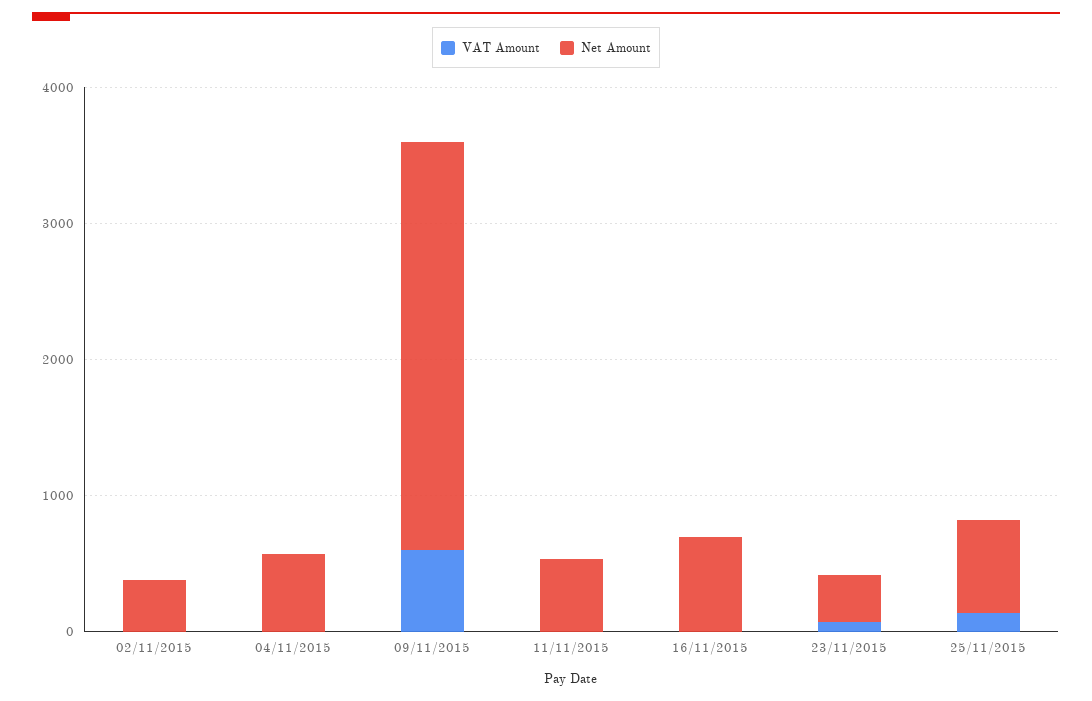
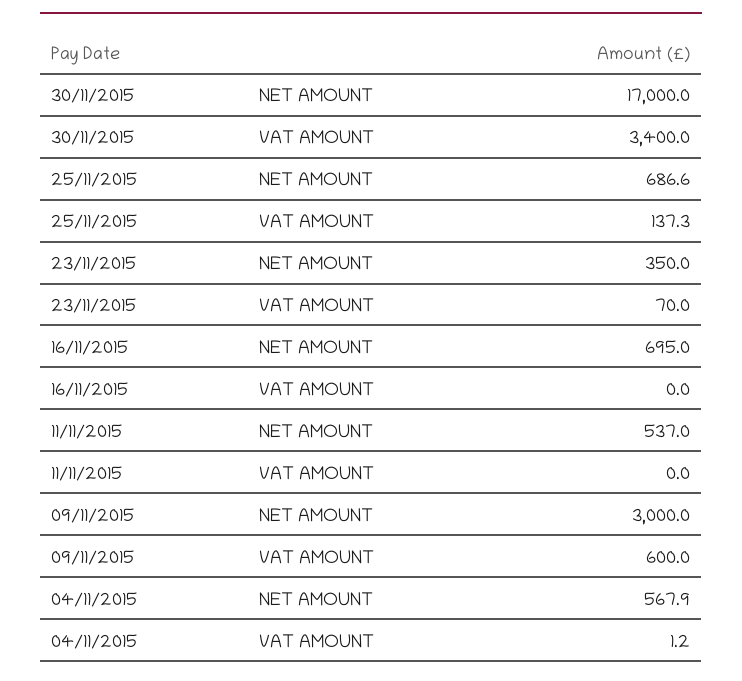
VAT Amount, 02/11/2015: 0 -> none
Net Amount, 02/11/2015: 400 -> none
Net Amount, 30/11/2015: none -> 17000
VAT Amount, 30/11/2015: none -> 3400

